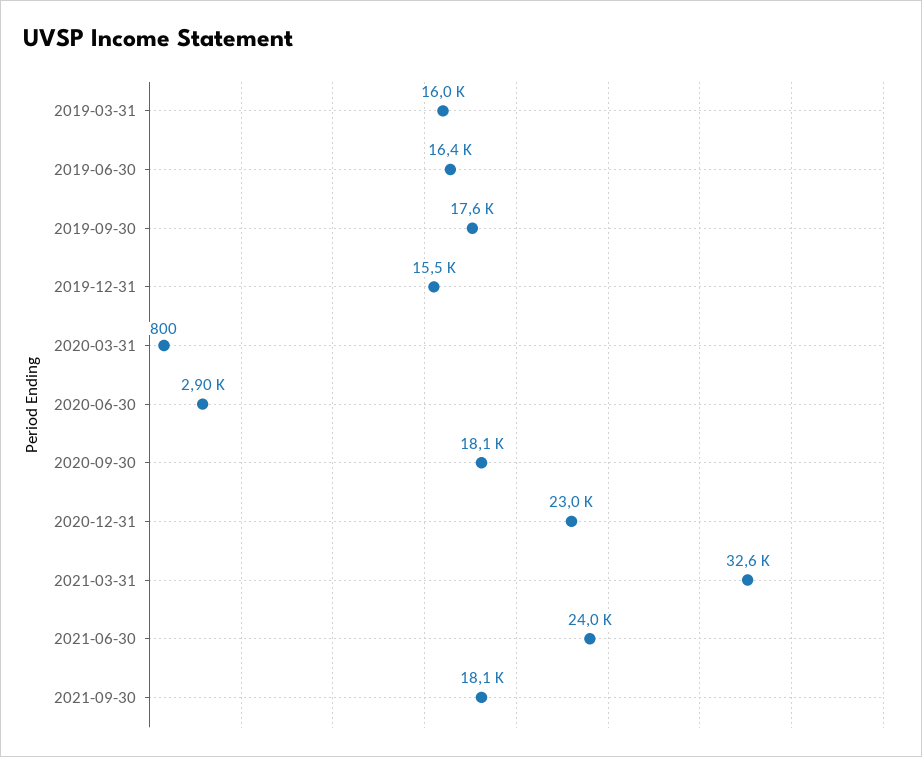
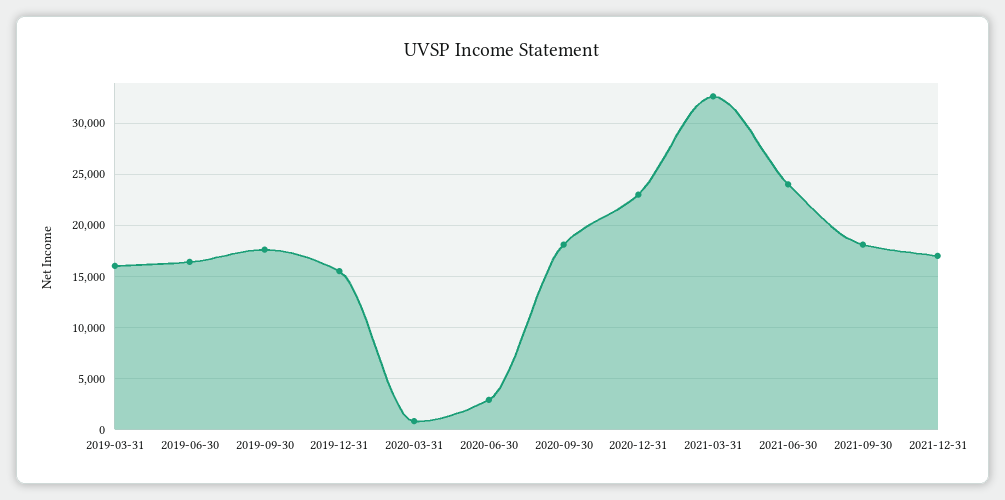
2021-12-31: none -> 17000

